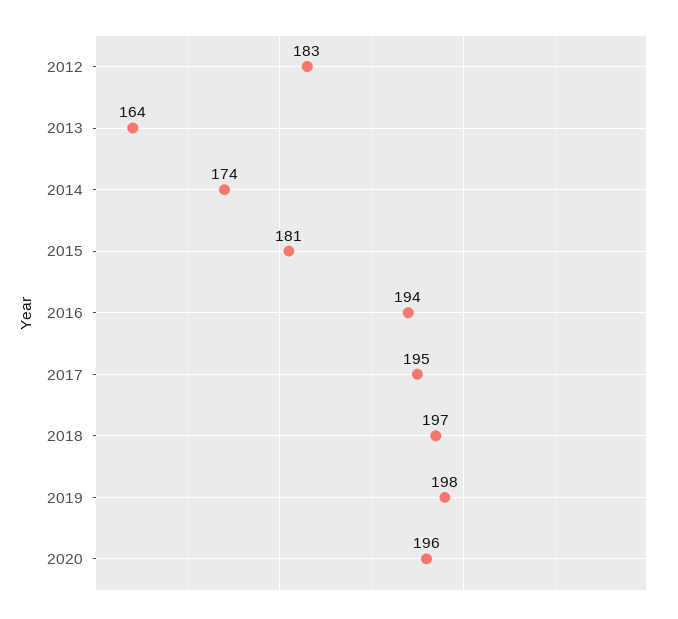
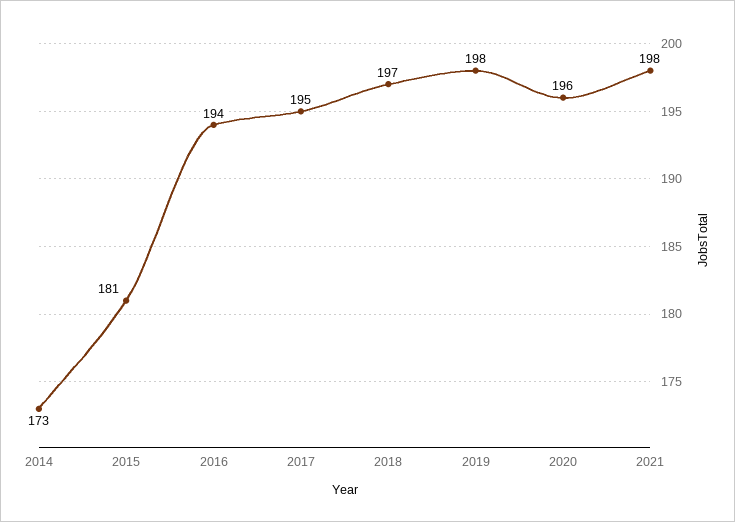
2012: 183 -> none
2013: 164 -> none
2014: 174 -> 173
2021: none -> 198

